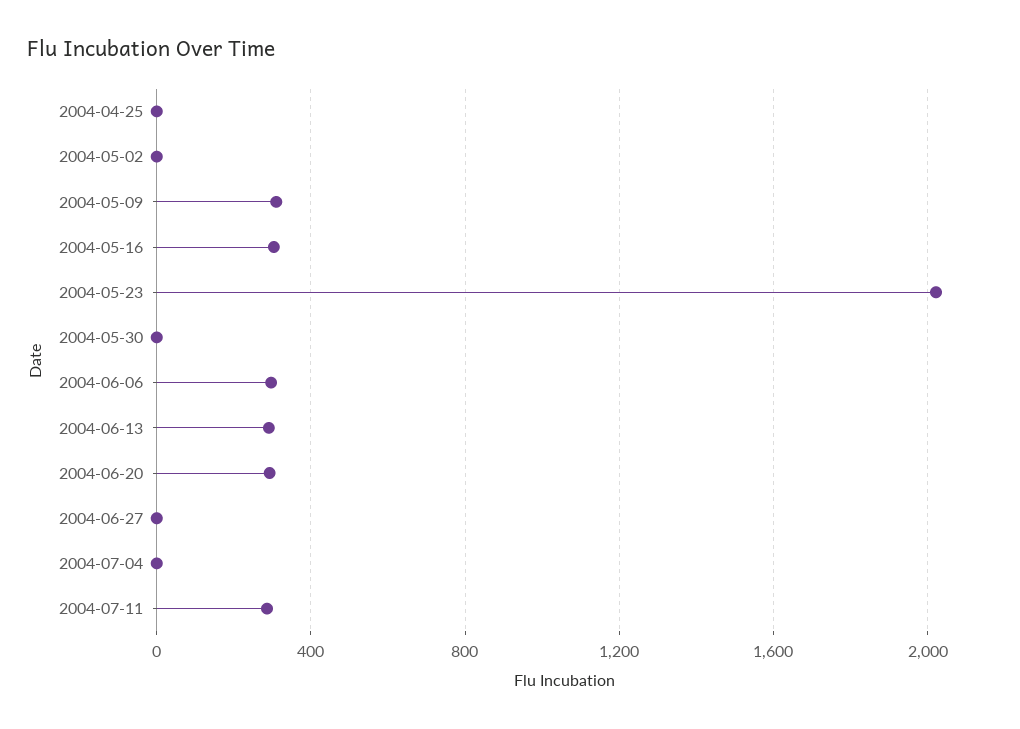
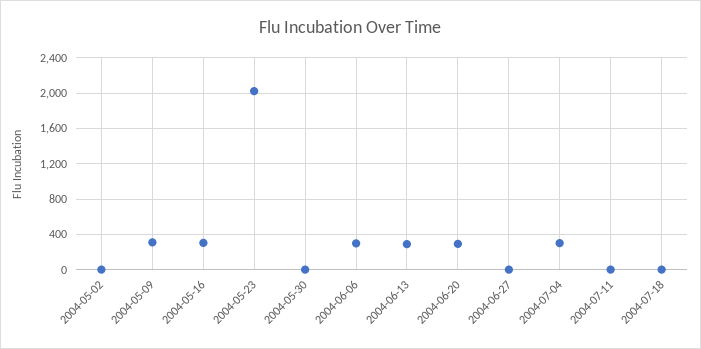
2004-04-25: 0 -> none
2004-07-04: 0 -> 300
2004-07-11: 300 -> 0
2004-07-18: none -> 0

